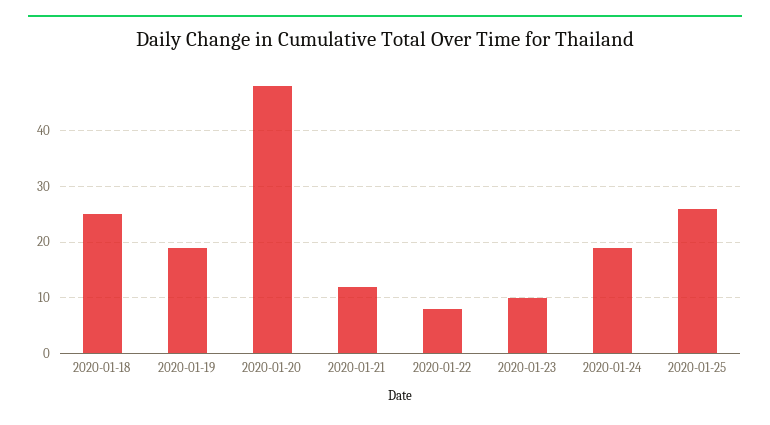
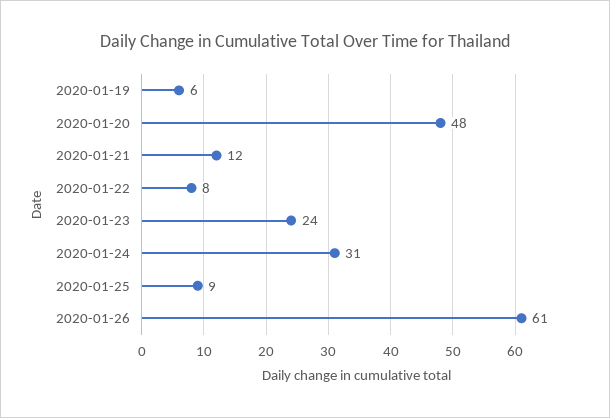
2020-01-18: 25 -> none
2020-01-19: 20 -> 6
2020-01-23: 10 -> 24
2020-01-24: 20 -> 31
2020-01-25: 25 -> 9
2020-01-26: none -> 61

